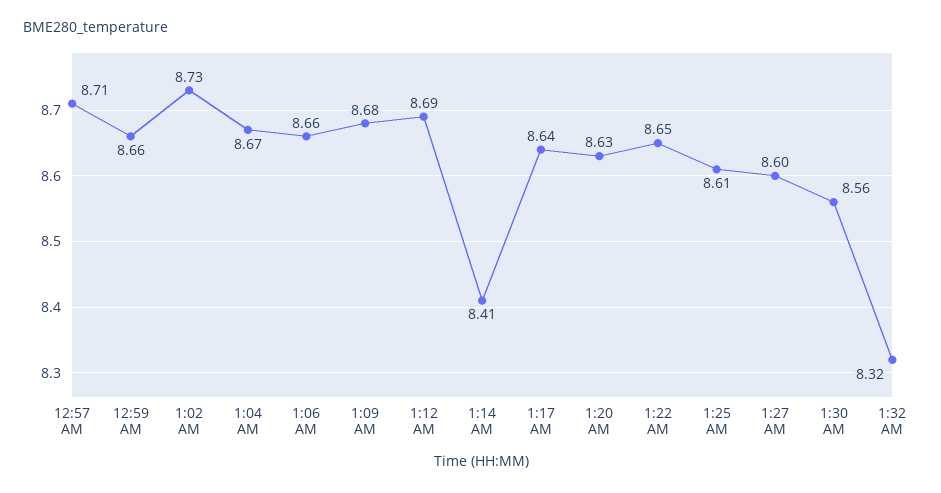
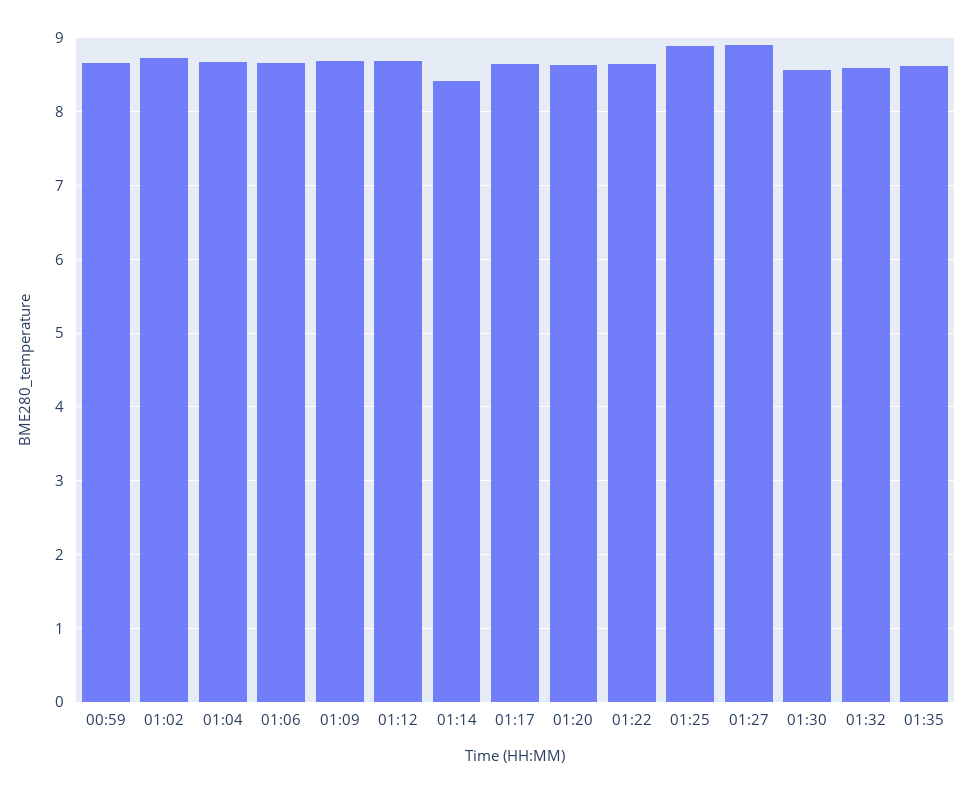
12:57 AM: 8.71 -> none
1:25 AM: 8.61 -> 8.9
1:27 AM: 8.6 -> 8.9
1:32 AM: 8.32 -> 8.6
01:35: none -> 8.6

